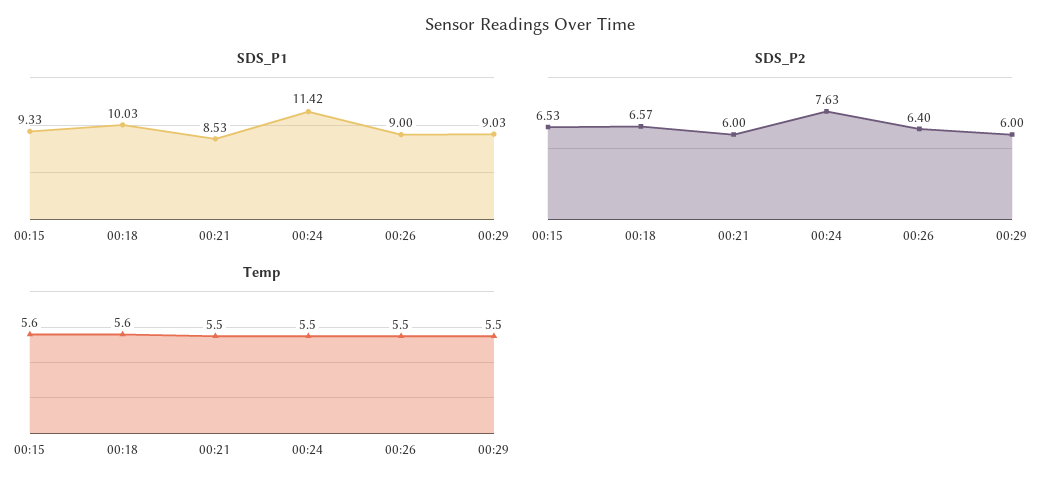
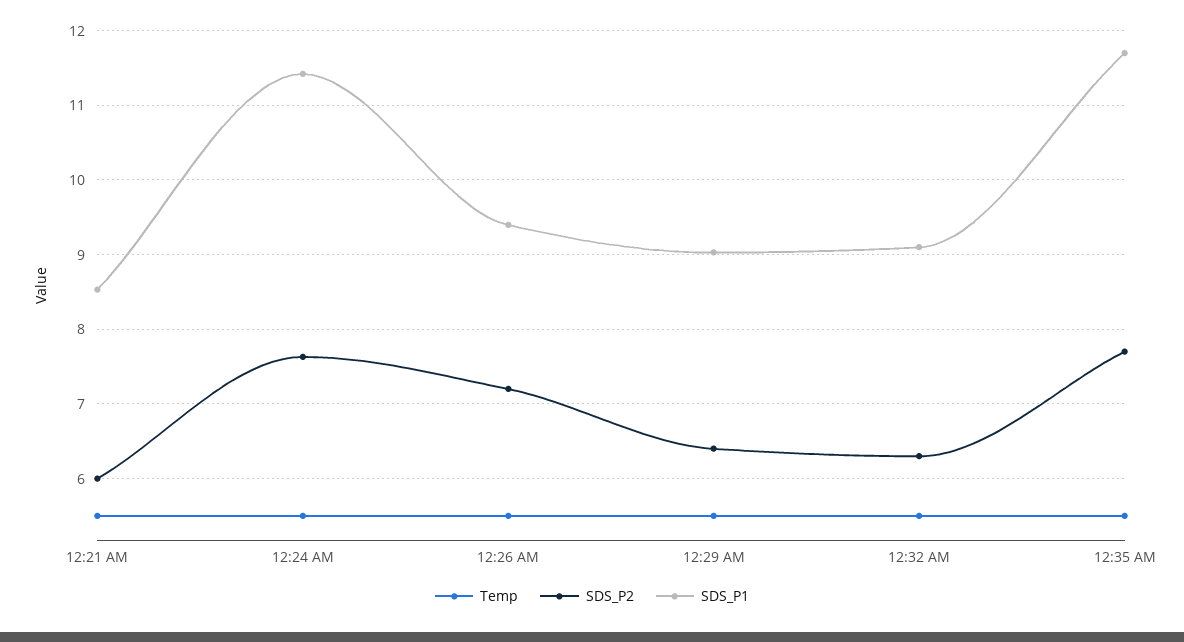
SDS_P1, 00:15: 9.33 -> none
SDS_P1, 00:18: 10.03 -> none
SDS_P1, 00:26: 9 -> 9.4
SDS_P2, 00:15: 6.53 -> none
SDS_P2, 00:18: 6.57 -> none
SDS_P2, 00:26: 6.4 -> 7.2
SDS_P2, 00:29: 6 -> 6.4
Temp, 00:15: 5.6 -> none
Temp, 00:18: 5.6 -> none
Temp, 12:32 AM: none -> 5.5
SDS_P2, 12:32 AM: none -> 6.3
SDS_P1, 12:32 AM: none -> 9.1
Temp, 12:35 AM: none -> 5.5
SDS_P2, 12:35 AM: none -> 7.7
SDS_P1, 12:35 AM: none -> 11.7

